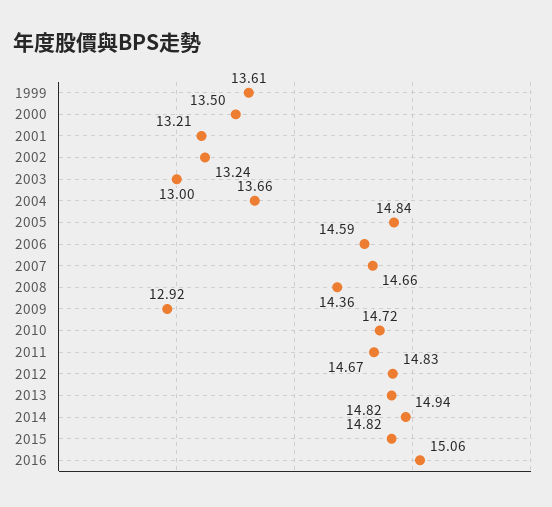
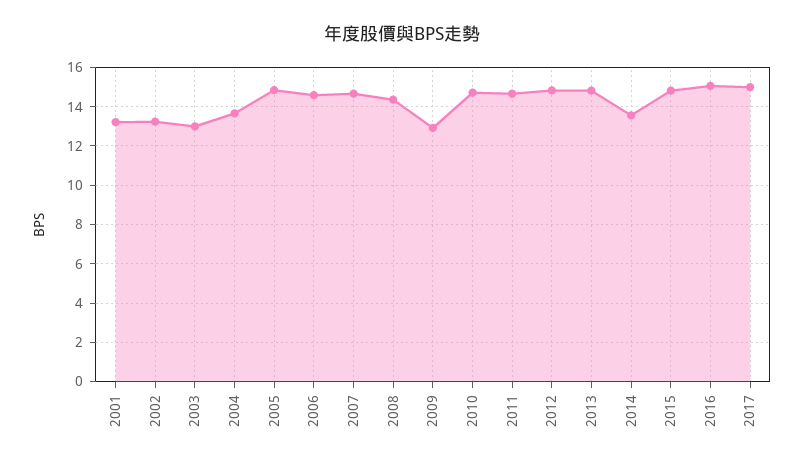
1999: 13.61 -> none
2000: 13.5 -> none
2014: 14.94 -> 13.5
2017: none -> 15

